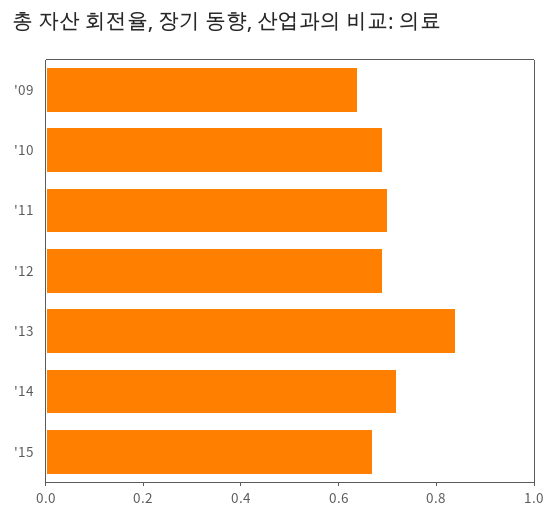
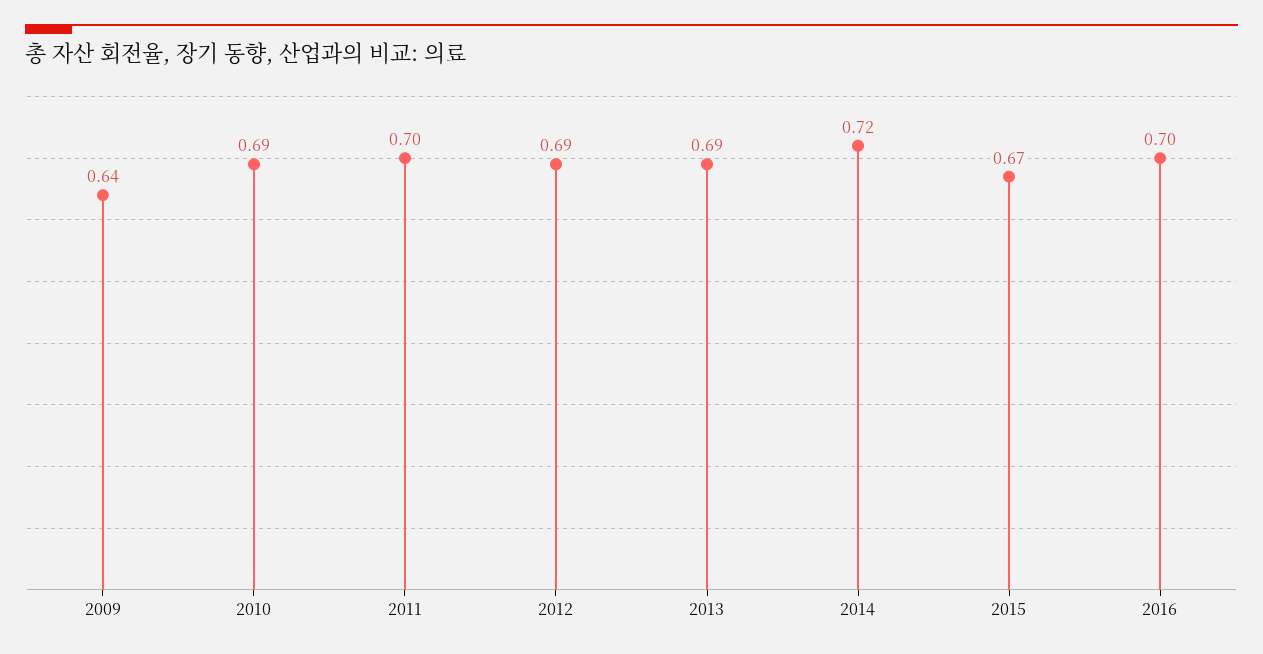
'13: 0.85 -> 0.69
2016: none -> 0.7

